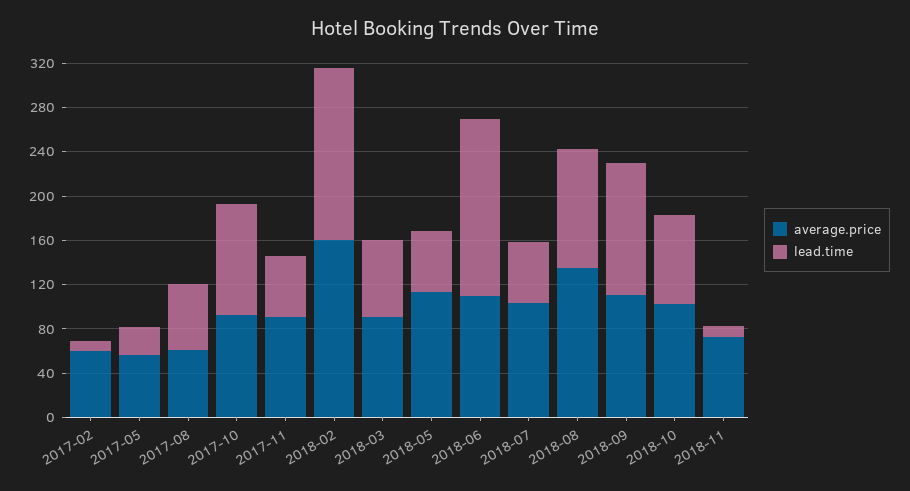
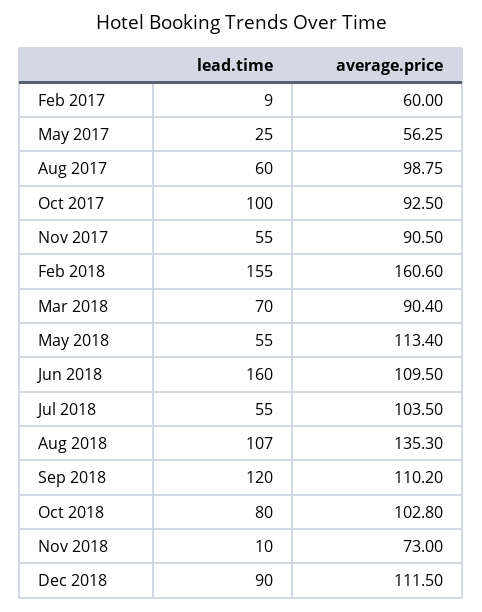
average.price, 2017-08: 60 -> 98.75
lead.time, Dec 2018: none -> 90
average.price, Dec 2018: none -> 111.5

